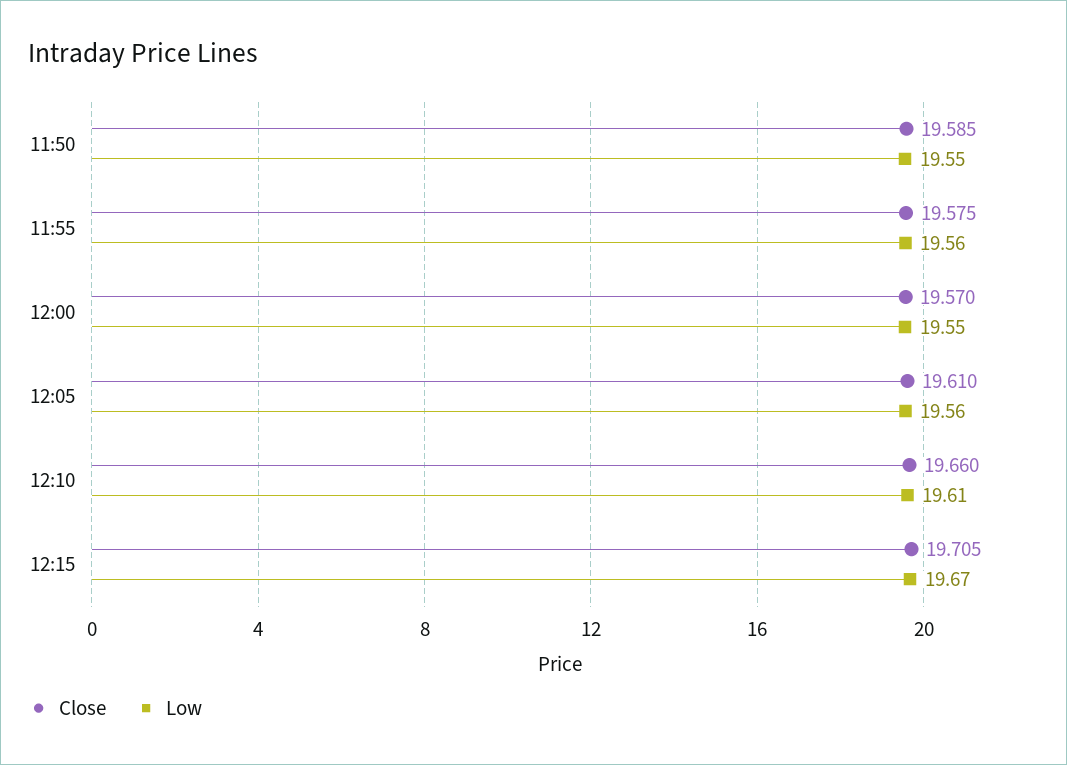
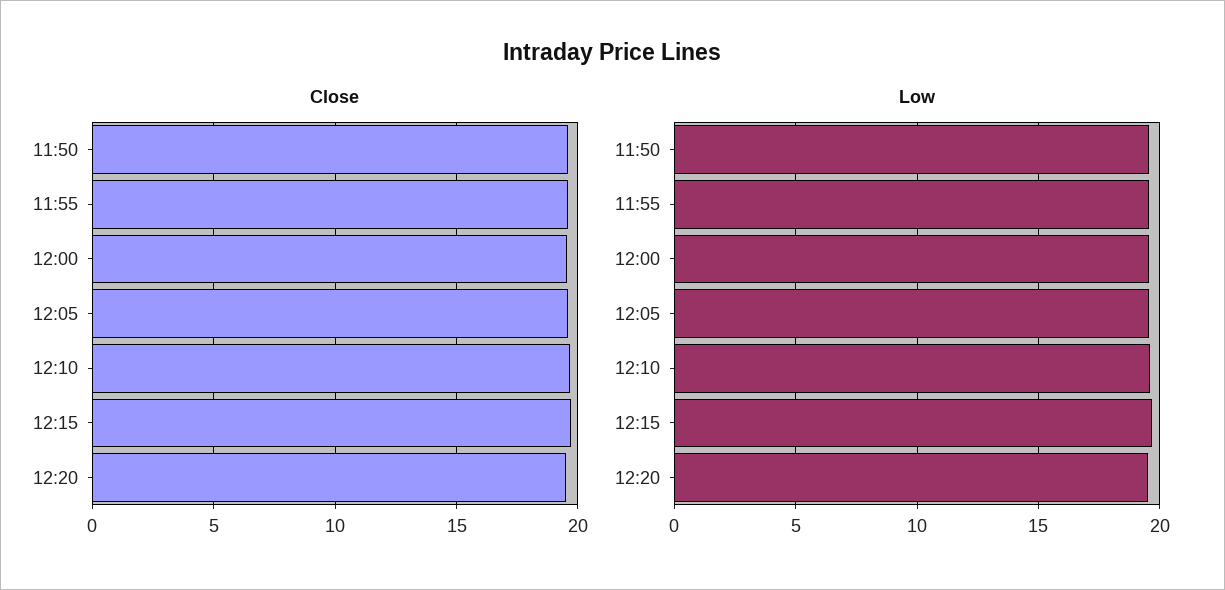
Close, 12:20: none -> 19.5
Low, 12:20: none -> 19.5

